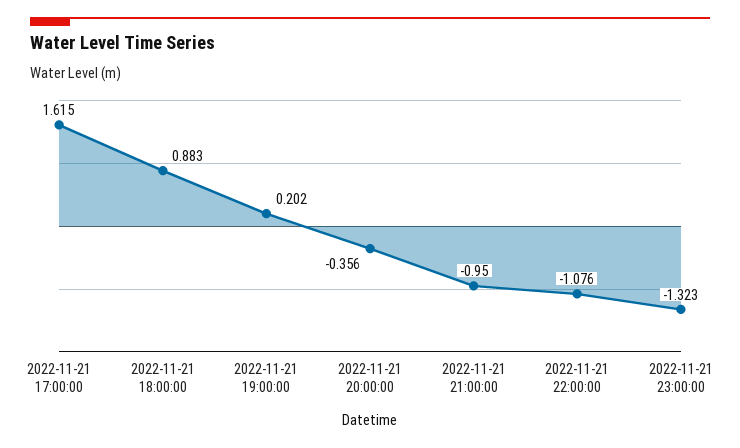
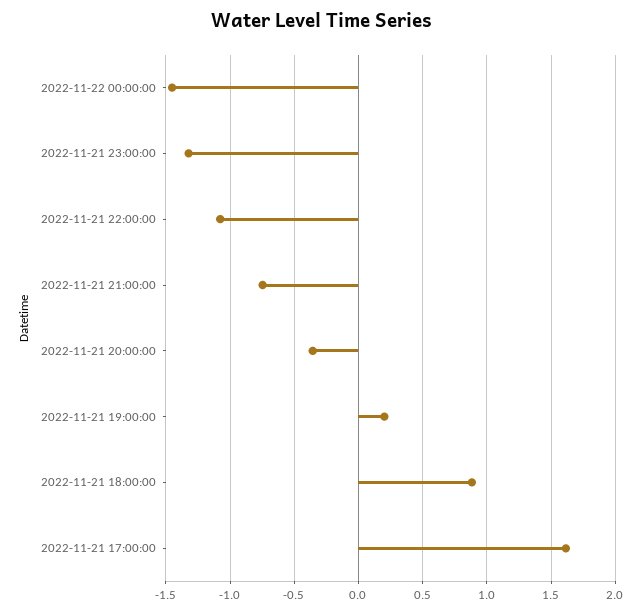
2022-11-21 21:00:00: -0.95 -> -0.75
2022-11-22 00:00:00: none -> -1.45

